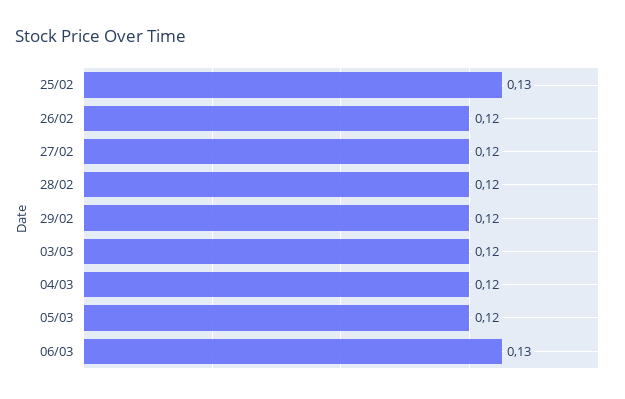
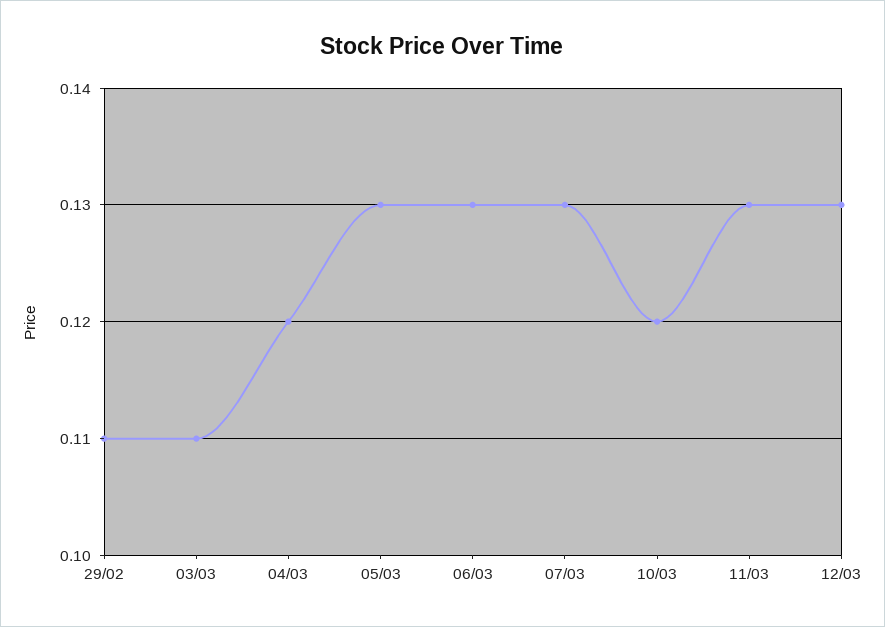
25/02: 0.13 -> none
26/02: 0.12 -> none
27/02: 0.12 -> none
28/02: 0.12 -> none
29/02: 0.12 -> 0.11
03/03: 0.12 -> 0.11
05/03: 0.12 -> 0.13
07/03: none -> 0.13
10/03: none -> 0.12
11/03: none -> 0.13
12/03: none -> 0.13

